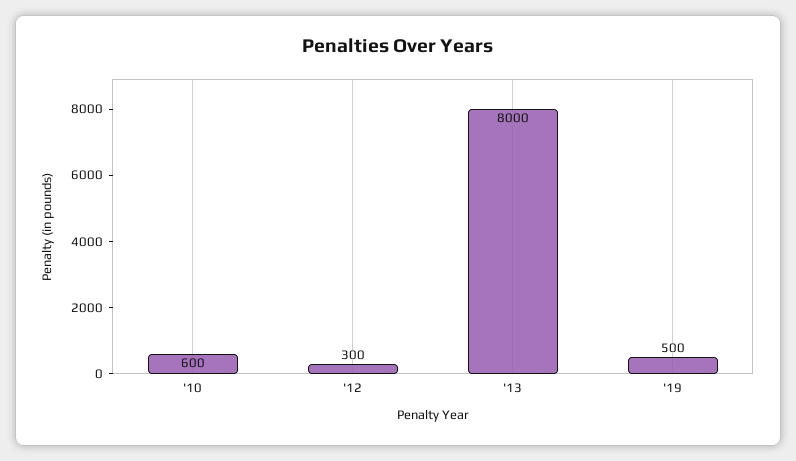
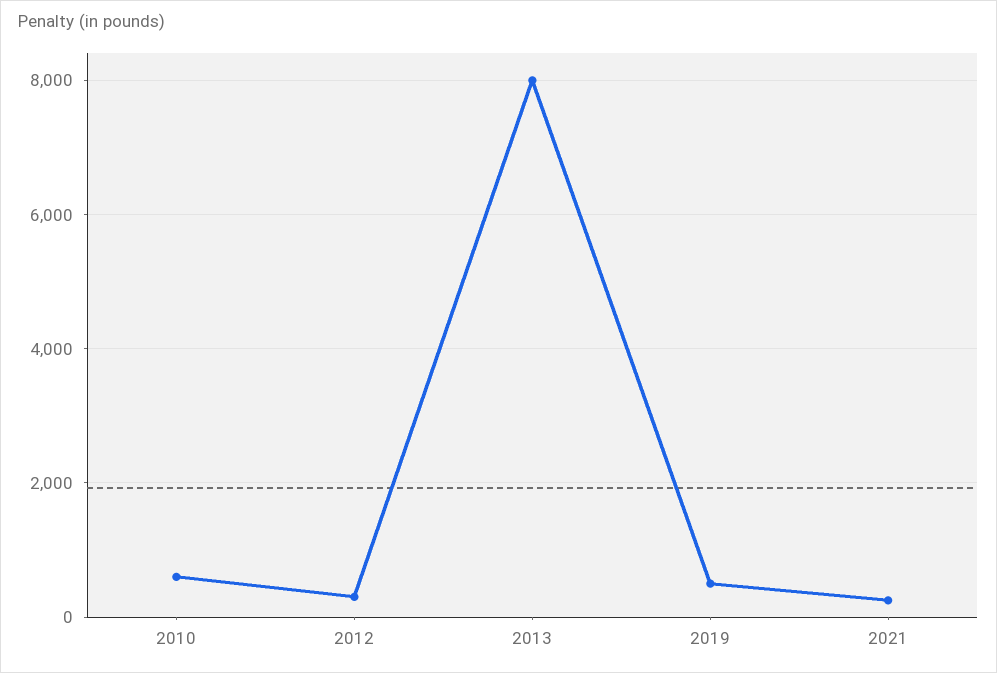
2021: none -> 200

